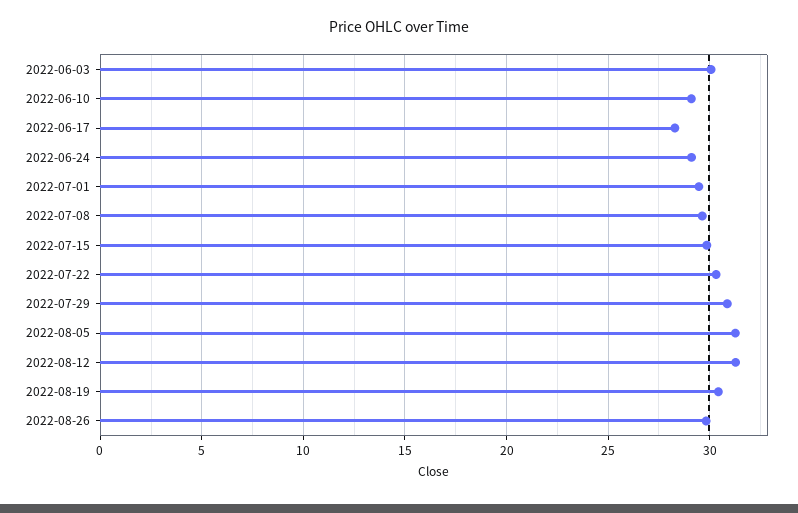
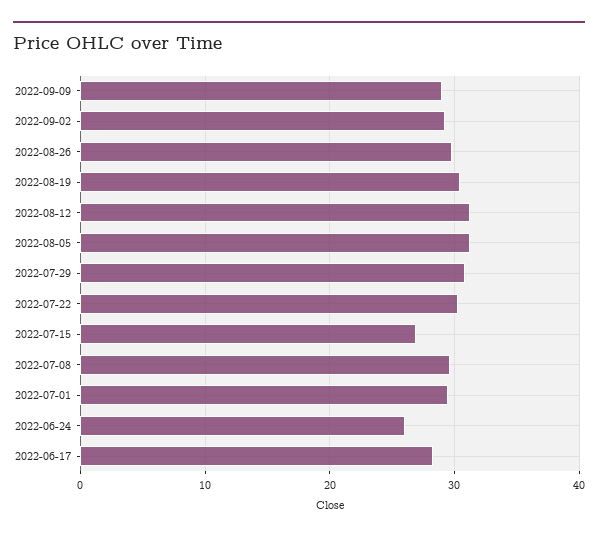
2022-06-03: 30 -> none
2022-06-10: 29 -> none
2022-06-24: 29 -> 26
2022-07-15: 30 -> 27
2022-09-09: none -> 29
2022-09-02: none -> 29

